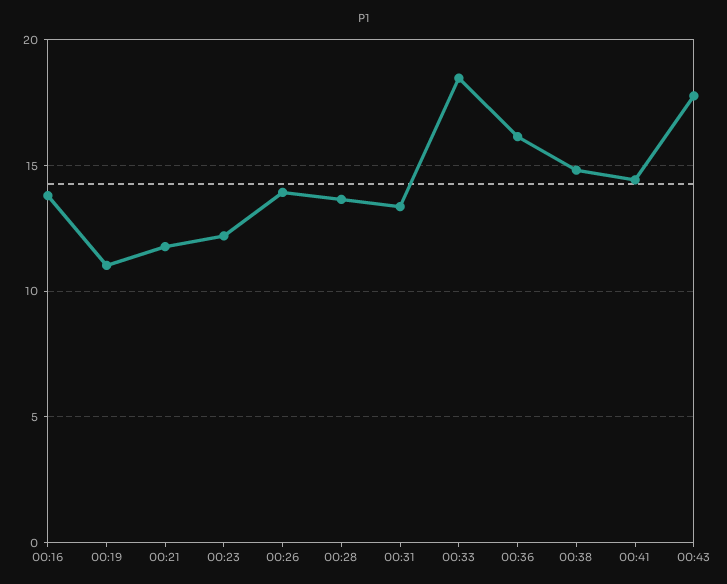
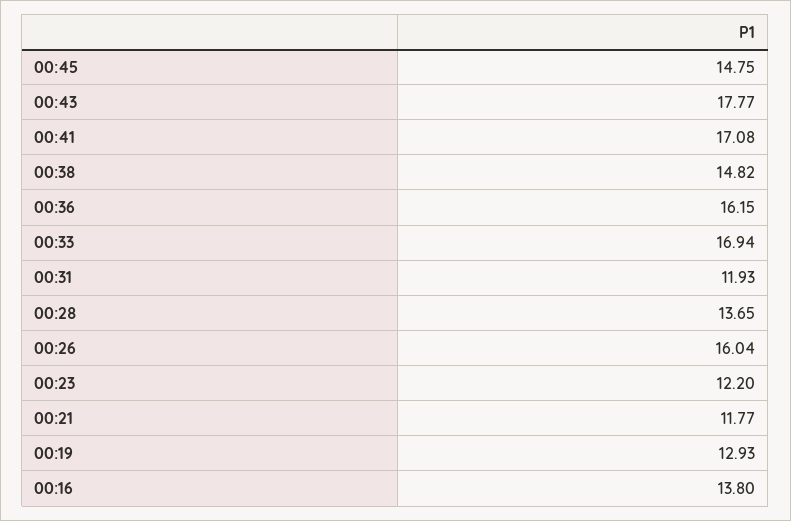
00:19: 11 -> 12.93
00:26: 14 -> 16.04
00:31: 13.5 -> 11.93
00:33: 18.5 -> 16.94
00:41: 14.5 -> 17.08
00:45: none -> 14.75

